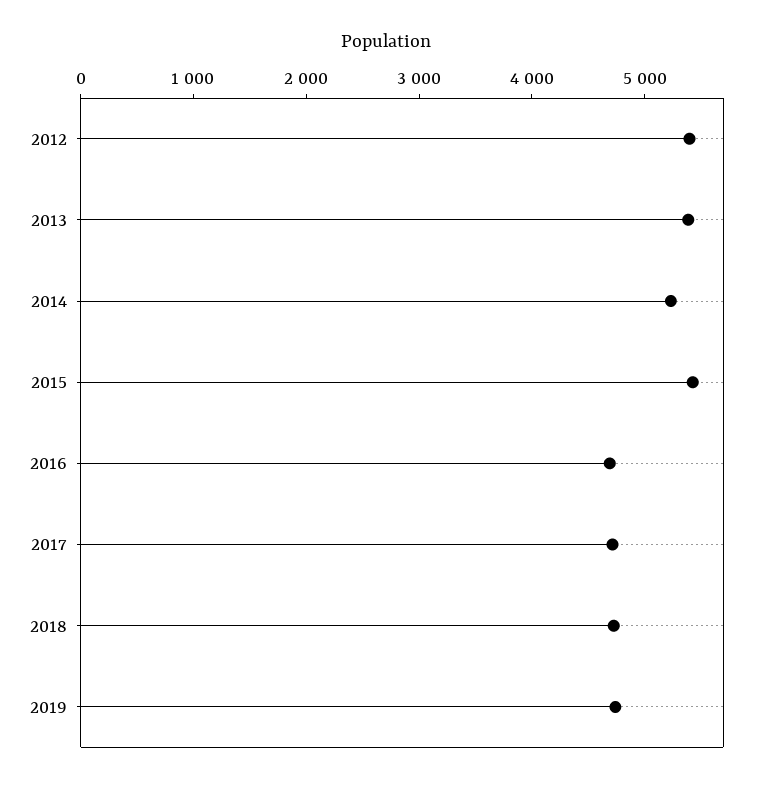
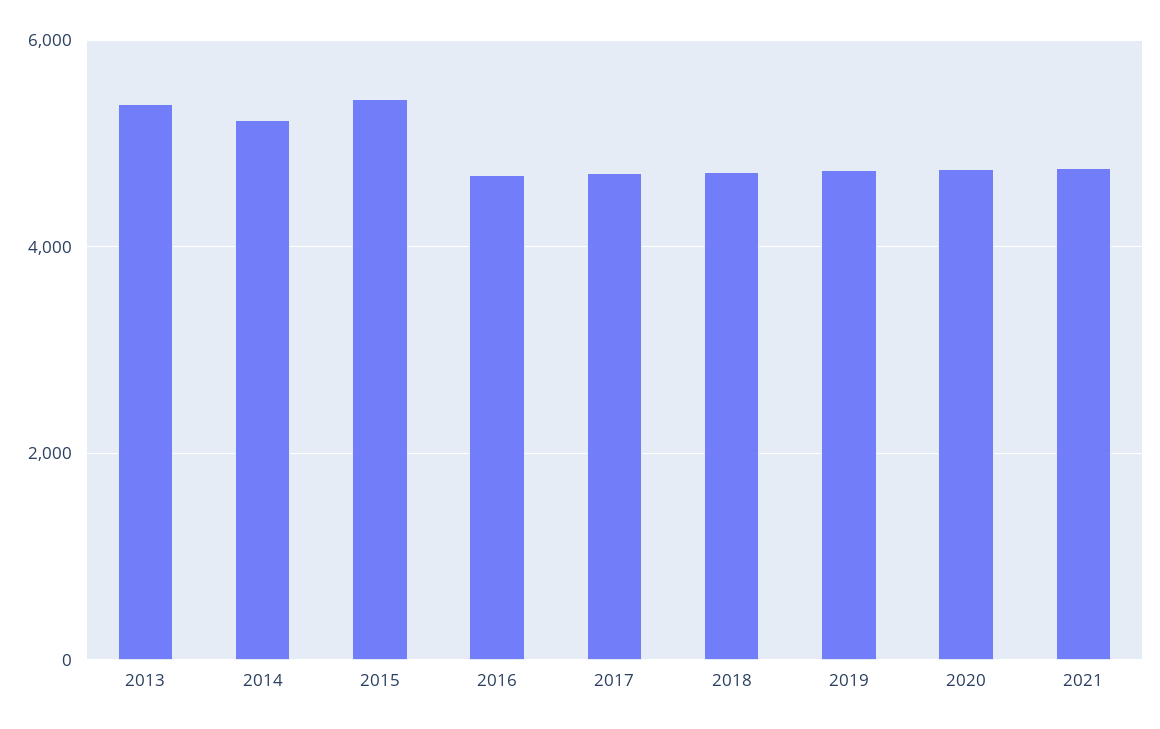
2012: 5400 -> none
2020: none -> 4800
2021: none -> 4800

